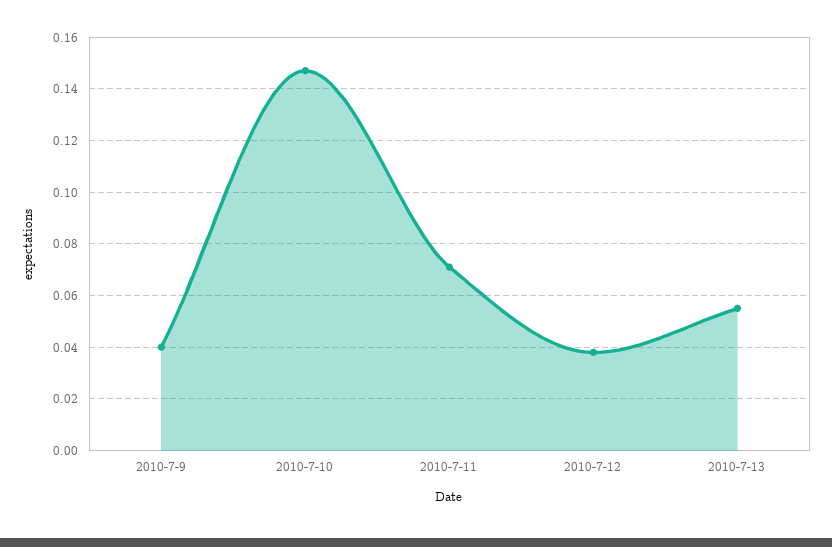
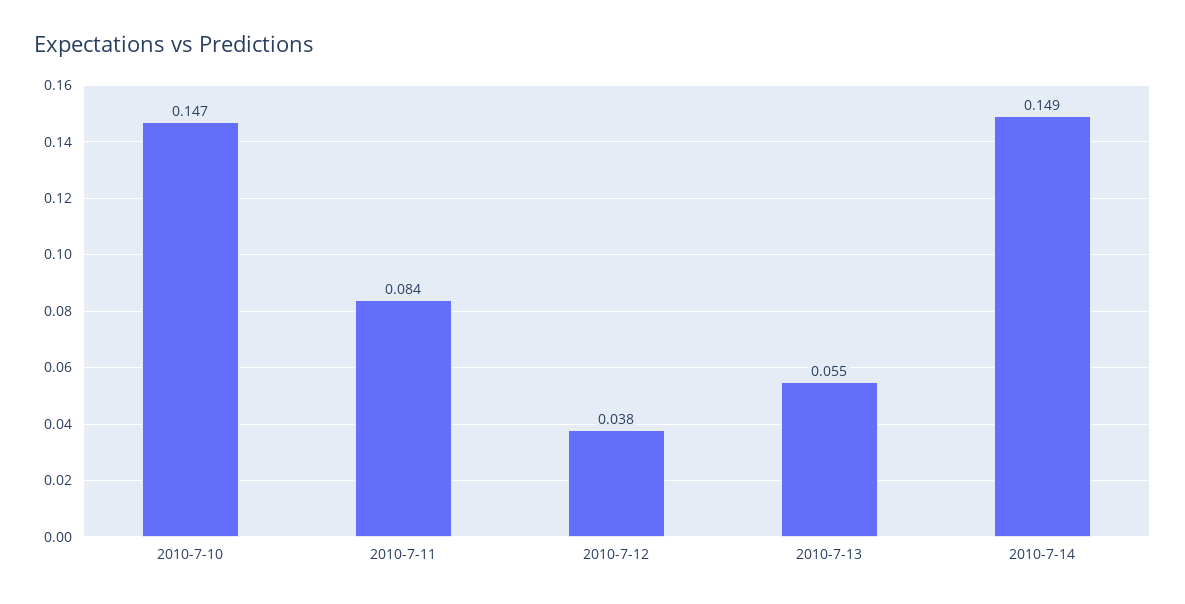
2010-7-9: 0.04 -> none
2010-7-11: 0.07 -> 0.084
2010-7-14: none -> 0.149

